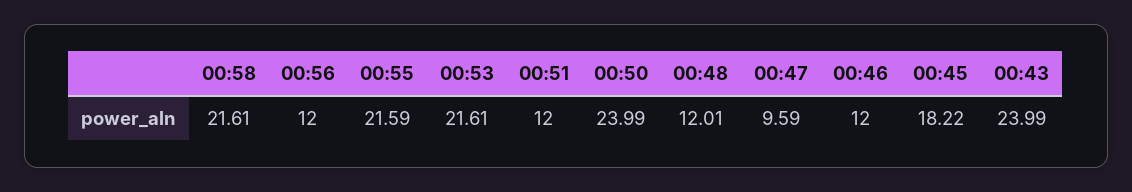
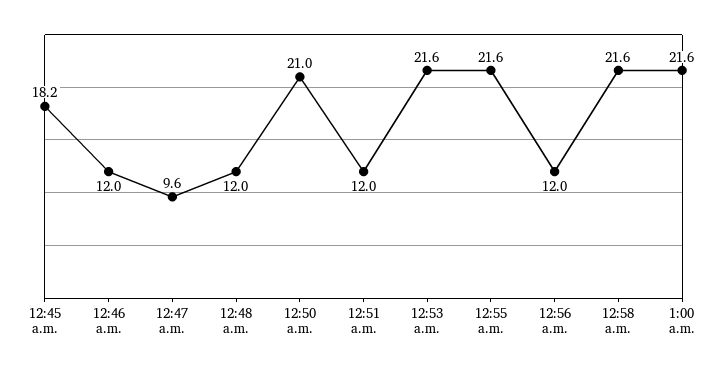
00:50: 23.99 -> 21
00:43: 23.99 -> none
1:00 a.m.: none -> 21.6

